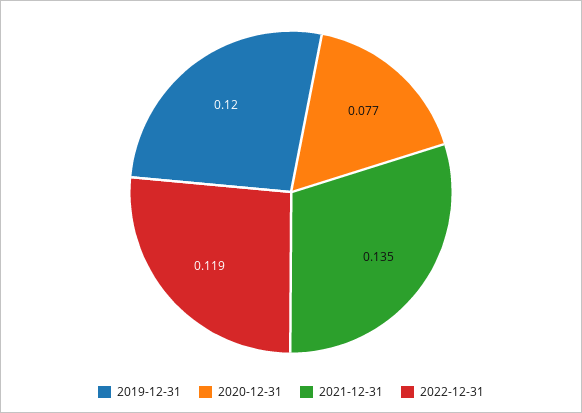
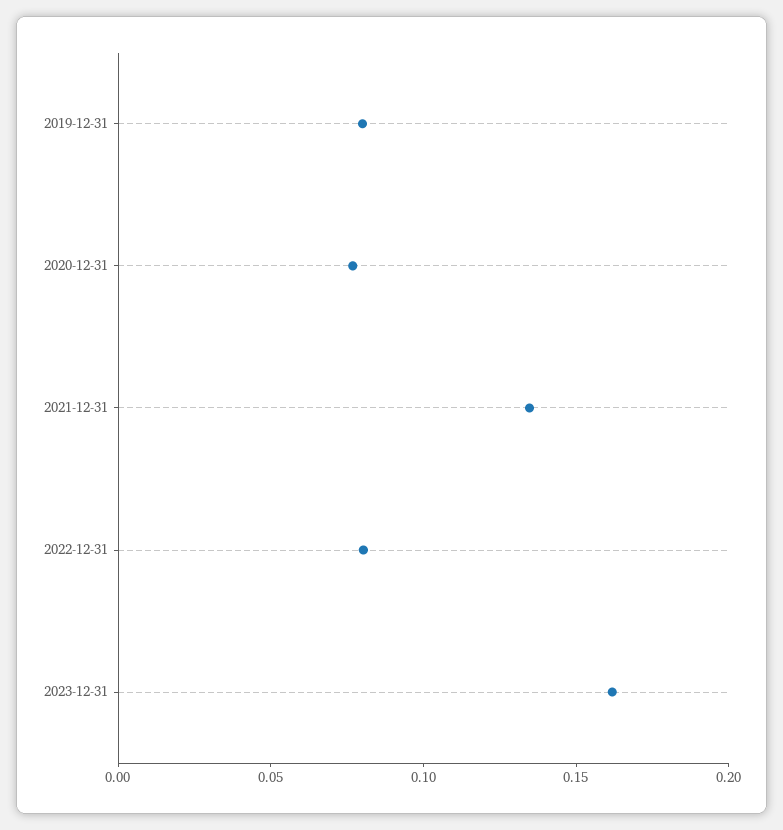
2019-12-31: 0.12 -> 0.08
2022-12-31: 0.119 -> 0.08
2023-12-31: none -> 0.16

